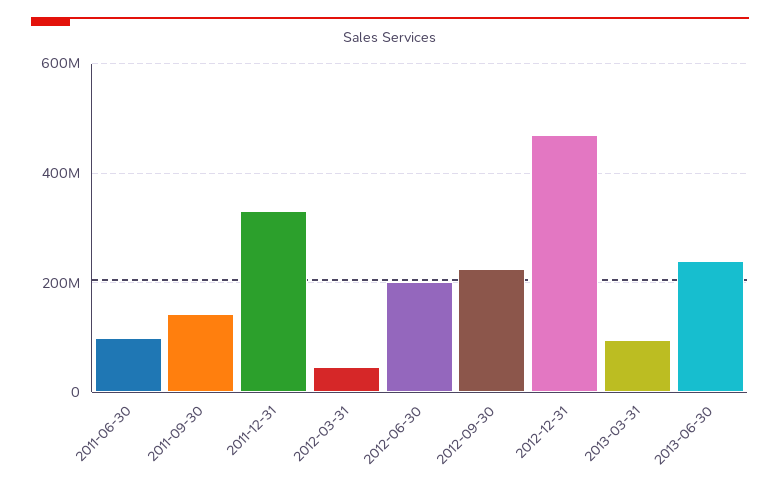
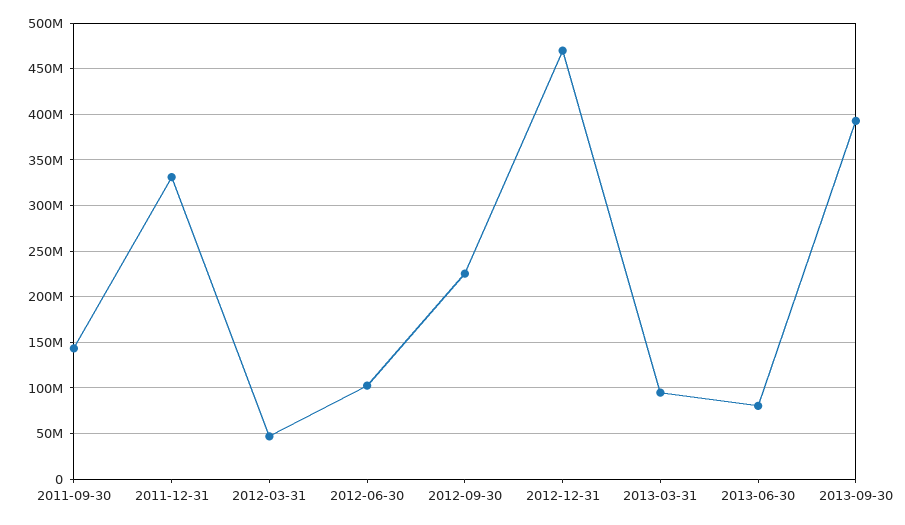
2011-06-30: 100000000 -> none
2012-06-30: 200000000 -> 100000000
2013-06-30: 240000000 -> 80000000
2013-09-30: none -> 390000000

